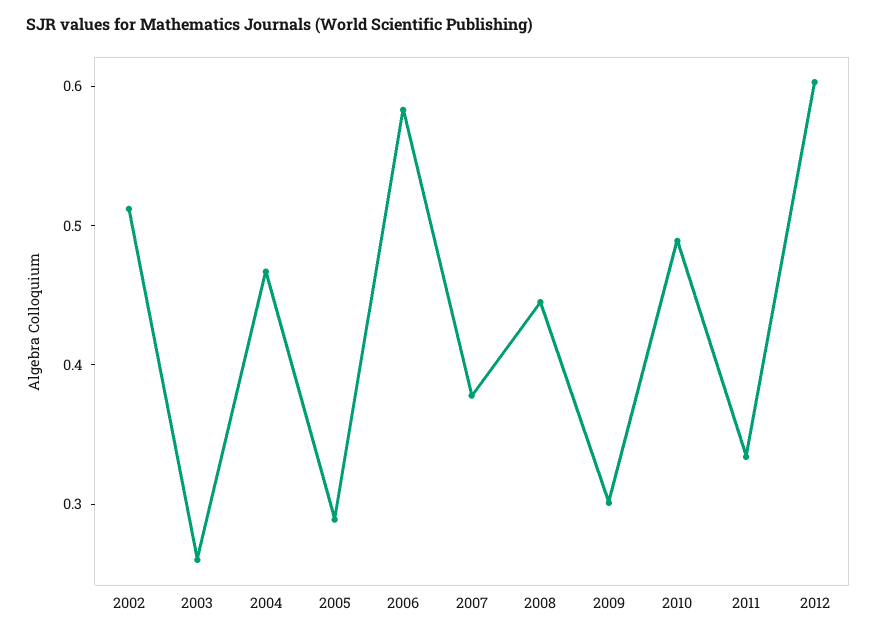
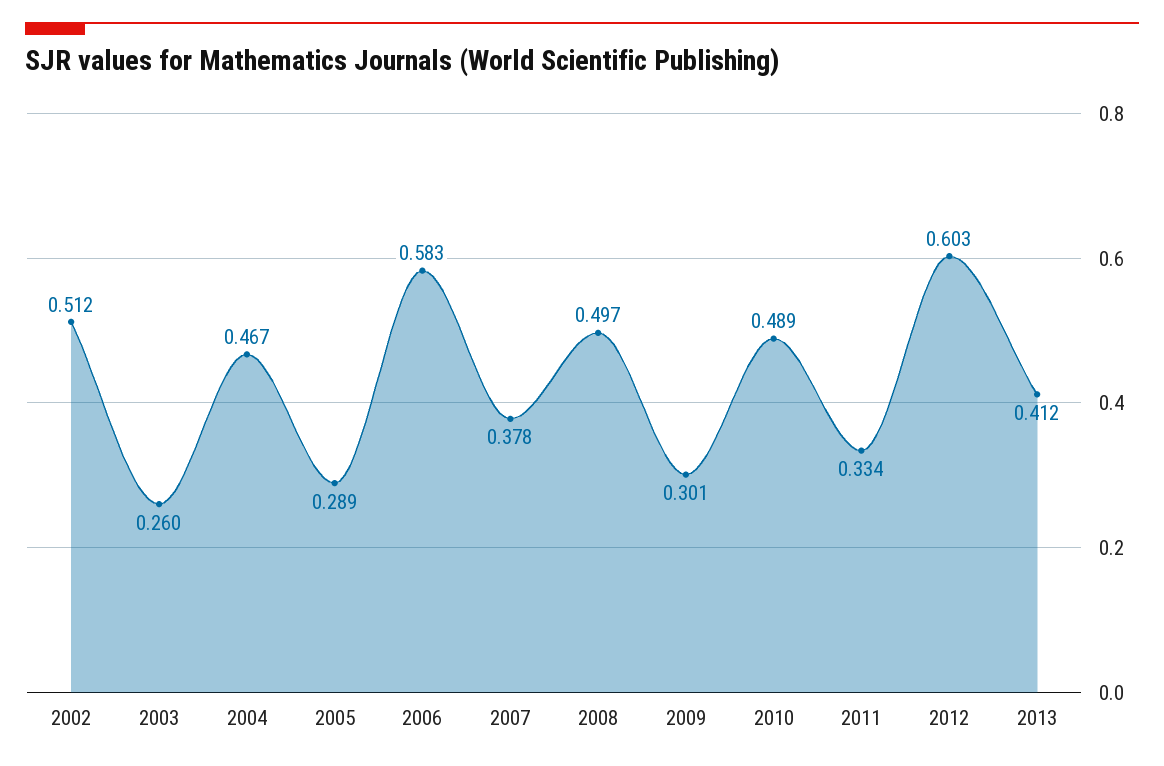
2008: 0.44 -> 0.497
2013: none -> 0.412

